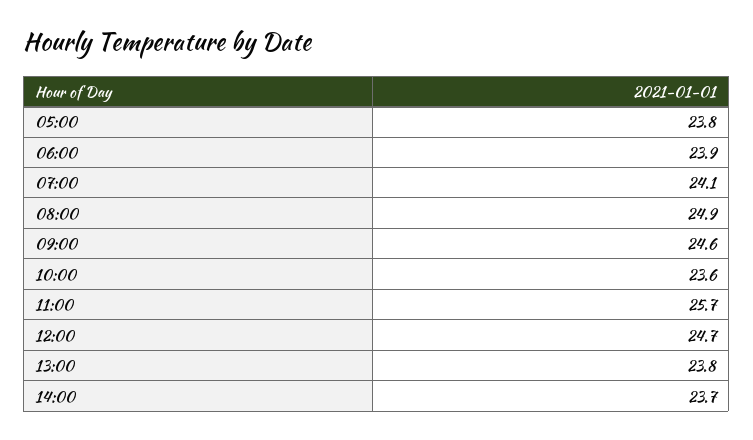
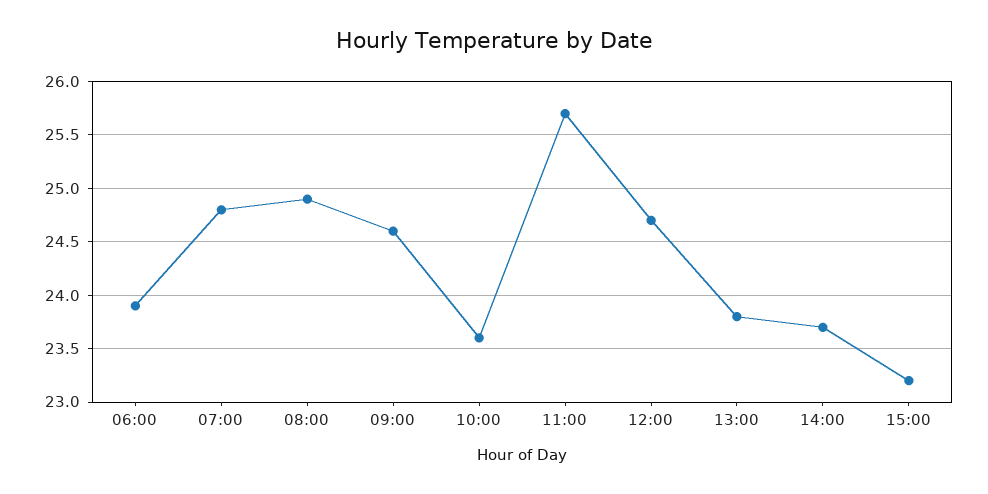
05:00: 23.8 -> none
07:00: 24.1 -> 24.8
15:00: none -> 23.2

